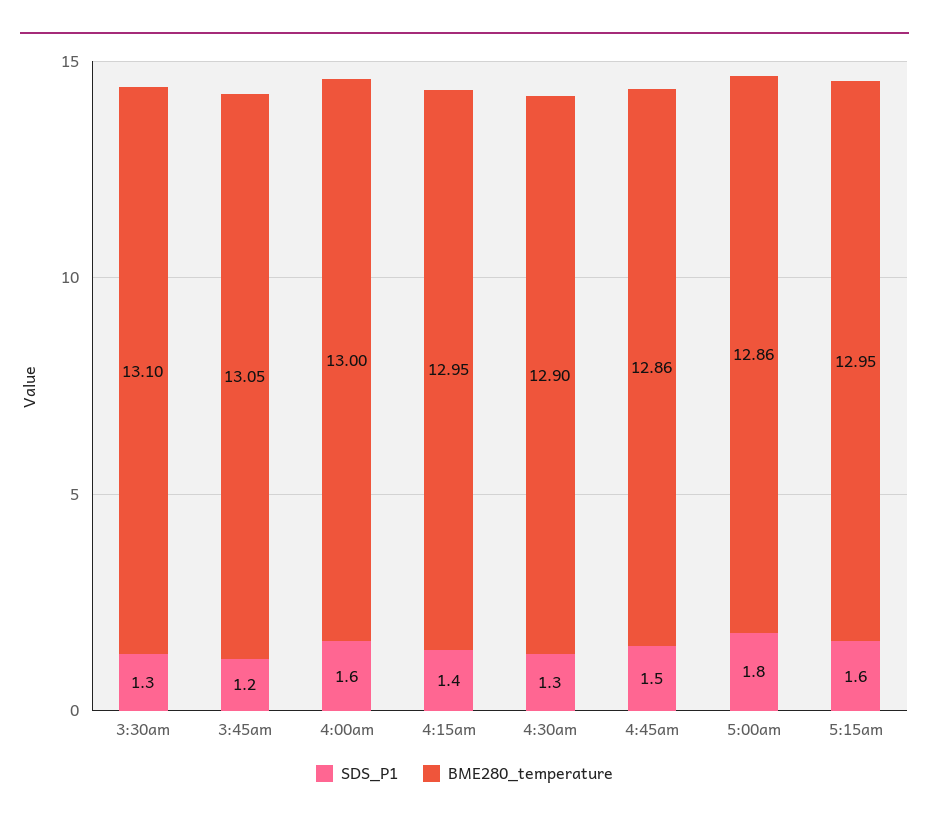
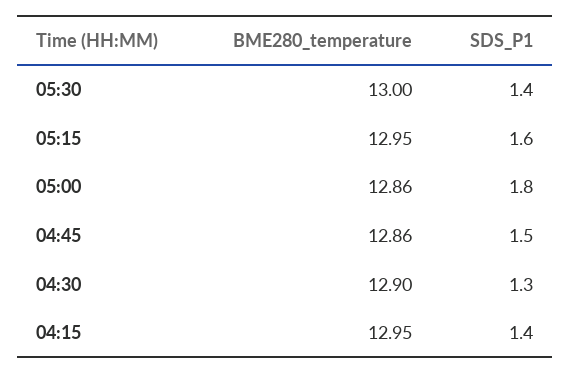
SDS_P1, 3:30am: 1.3 -> none
BME280_temperature, 3:30am: 13.1 -> none
SDS_P1, 3:45am: 1.2 -> none
BME280_temperature, 3:45am: 13.05 -> none
SDS_P1, 4:00am: 1.6 -> none
BME280_temperature, 4:00am: 13 -> none
BME280_temperature, 05:30: none -> 13
SDS_P1, 05:30: none -> 1.4

